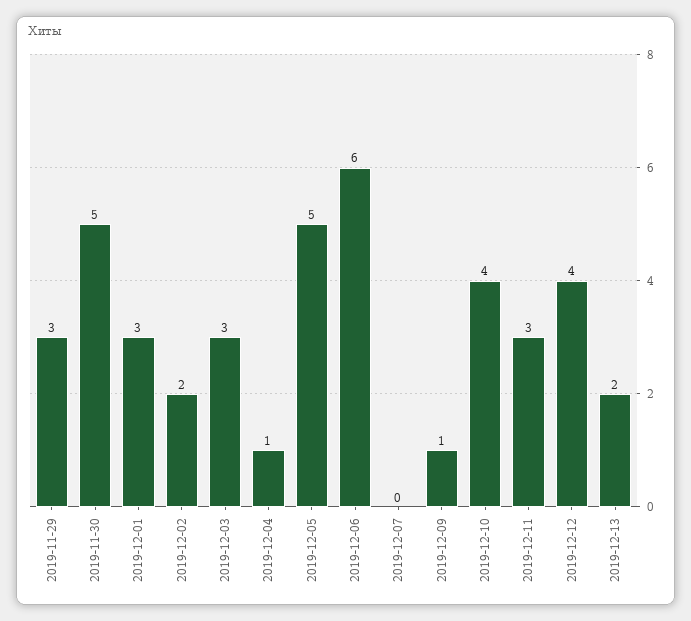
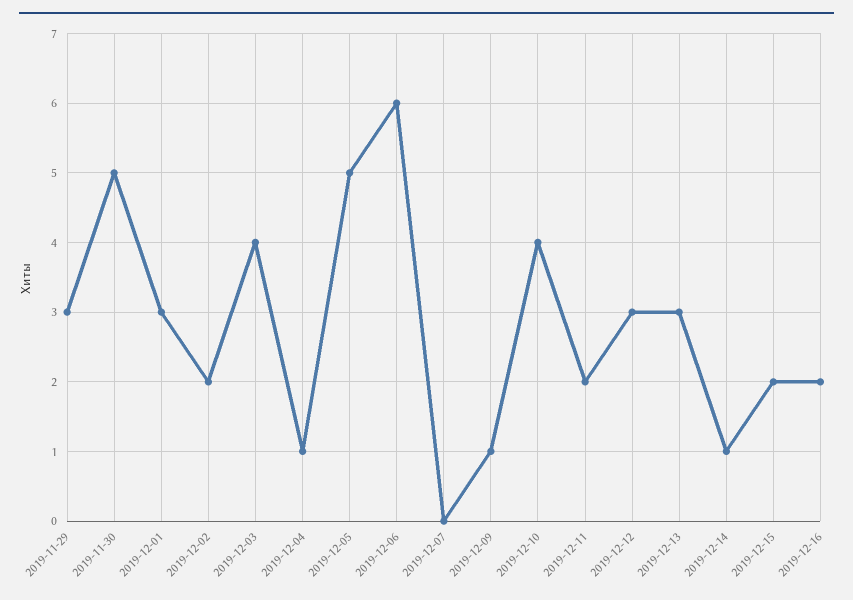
2019-12-03: 3 -> 4
2019-12-11: 3 -> 2
2019-12-12: 4 -> 3
2019-12-13: 2 -> 3
2019-12-14: none -> 1
2019-12-15: none -> 2
2019-12-16: none -> 2

